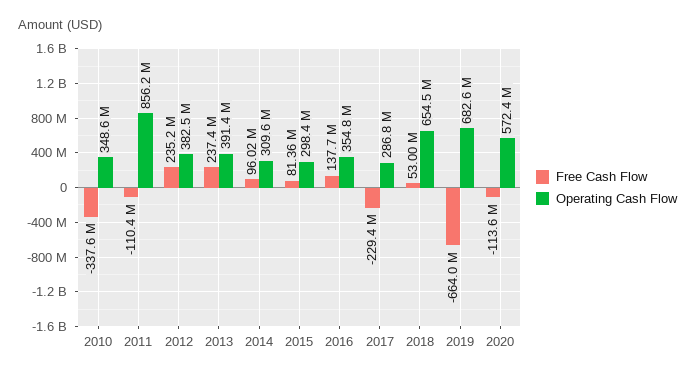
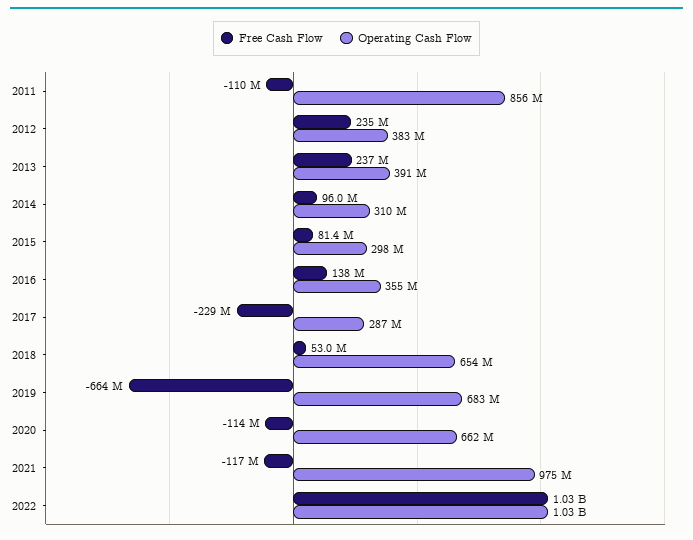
Free Cash Flow, 2010: -337600000 -> none
Operating Cash Flow, 2010: 348600000 -> none
Operating Cash Flow, 2020: 572400000 -> 662000000
Free Cash Flow, 2021: none -> -117000000
Operating Cash Flow, 2021: none -> 975000000
Free Cash Flow, 2022: none -> 1030000000
Operating Cash Flow, 2022: none -> 1030000000

